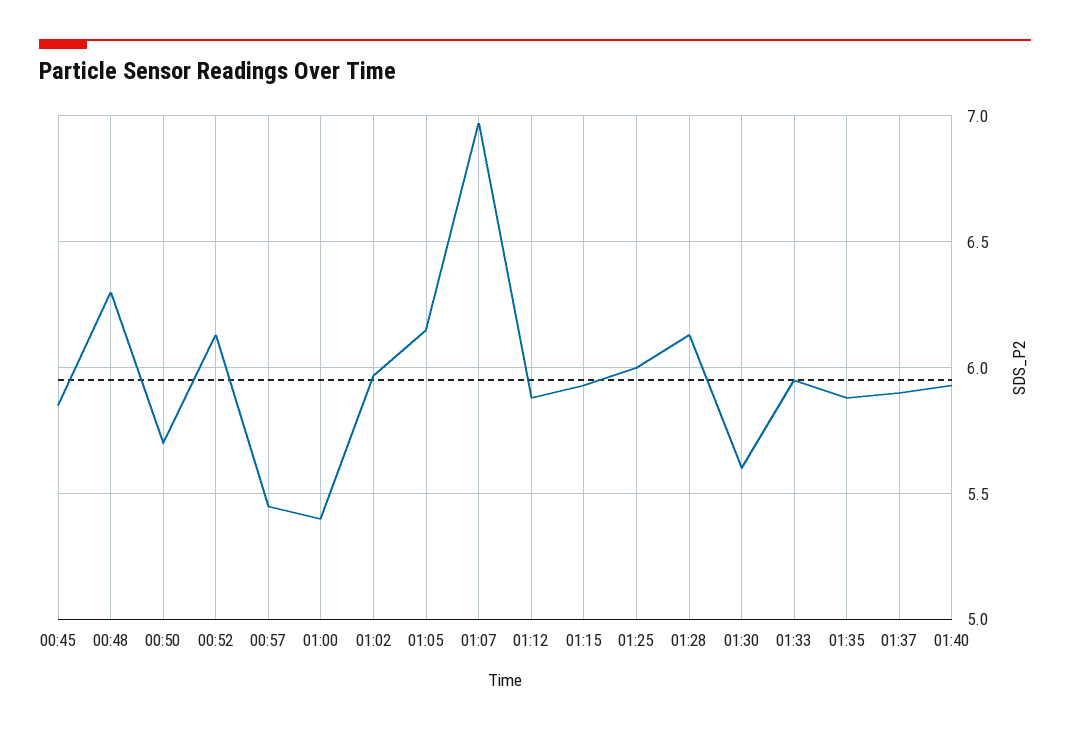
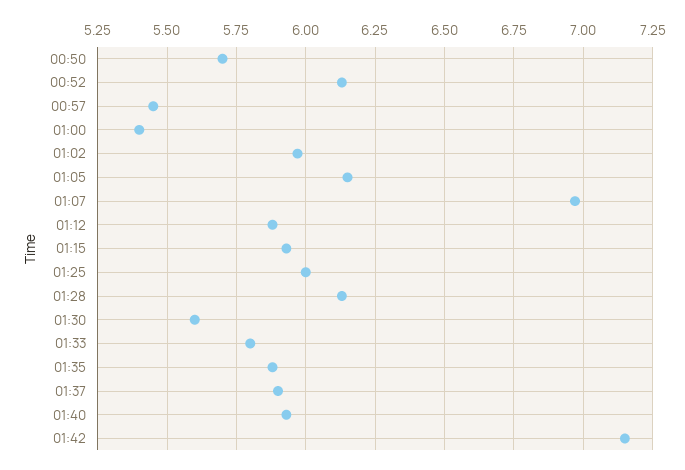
00:45: 5.85 -> none
00:48: 6.3 -> none
01:33: 5.95 -> 5.8
01:42: none -> 7.15

